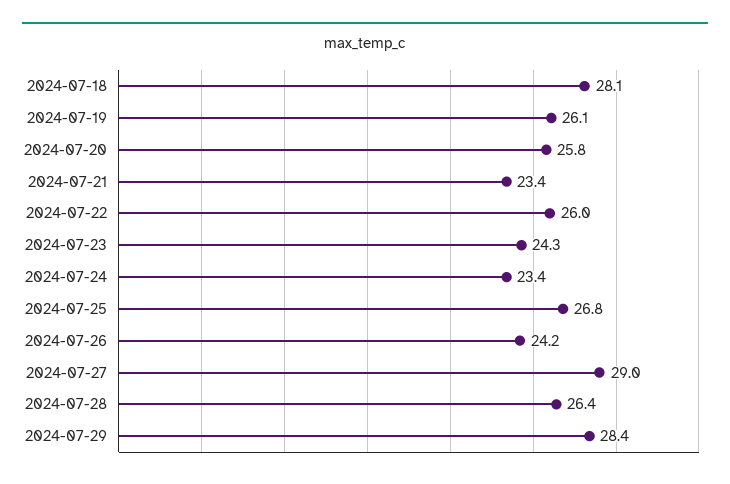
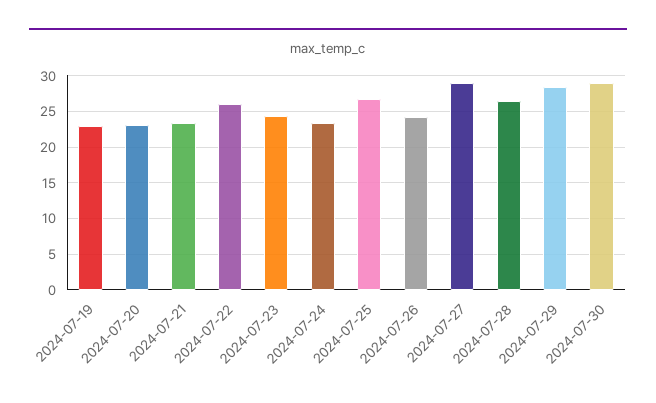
2024-07-18: 28.1 -> none
2024-07-19: 26.1 -> 23
2024-07-20: 25.8 -> 23
2024-07-30: none -> 29

